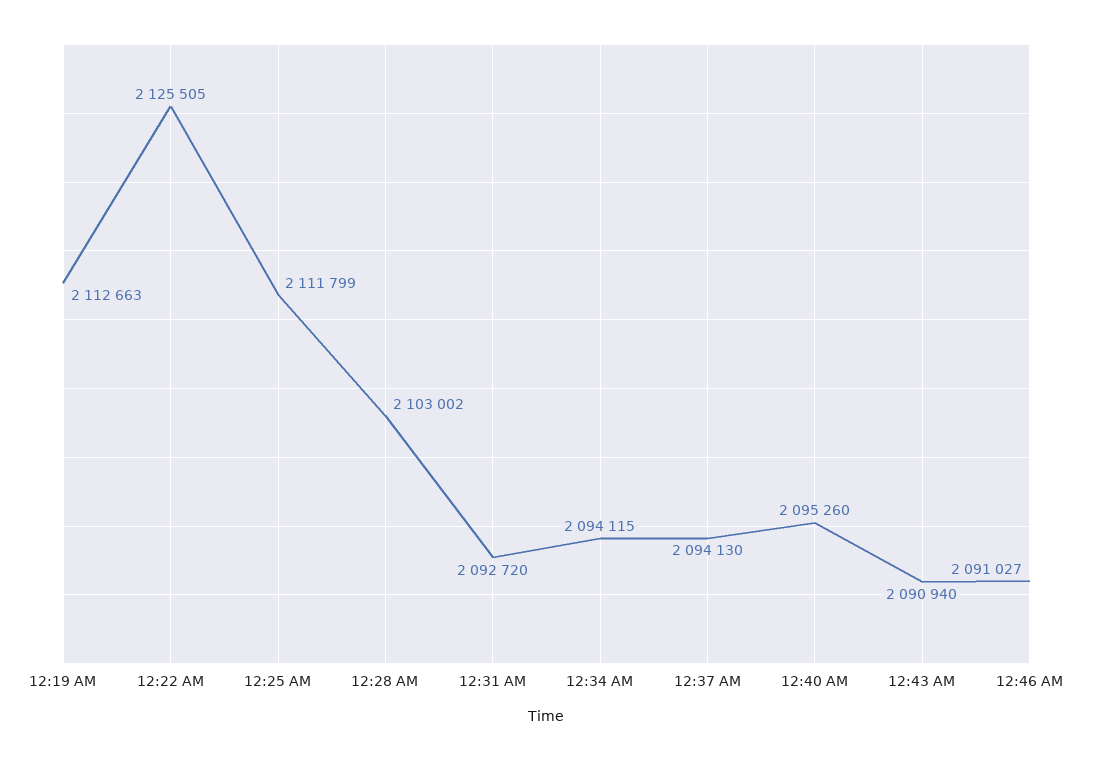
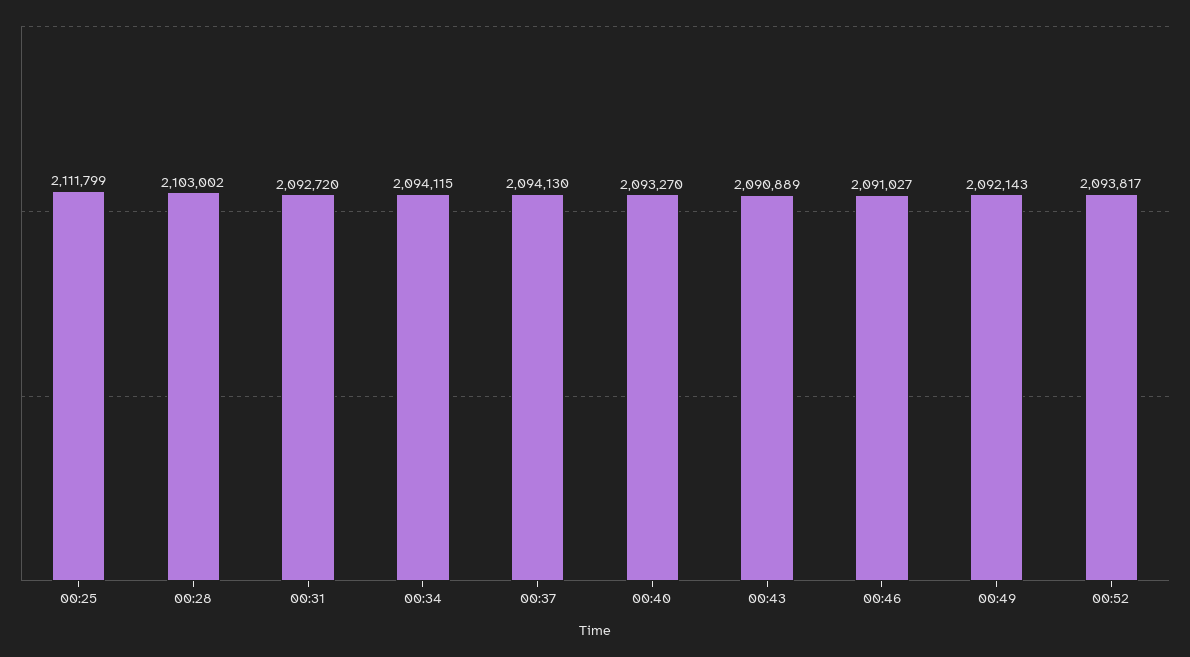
12:19 AM: 2112663 -> none
12:22 AM: 2125505 -> none
12:40 AM: 2095260 -> 2093270
12:43 AM: 2090940 -> 2090889
00:49: none -> 2092143
00:52: none -> 2093817

